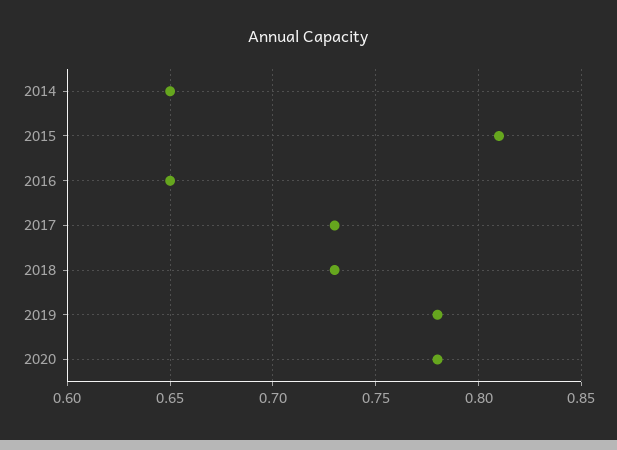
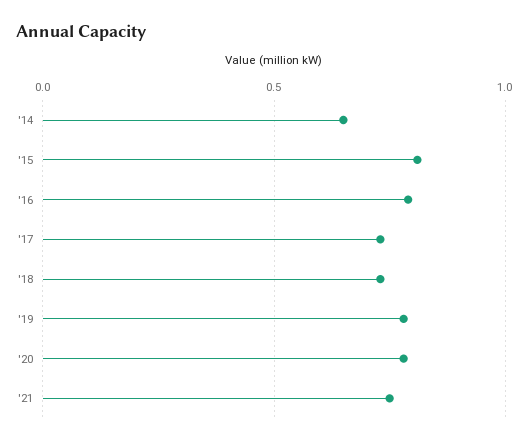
2016: 0.65 -> 0.8
'21: none -> 0.75

